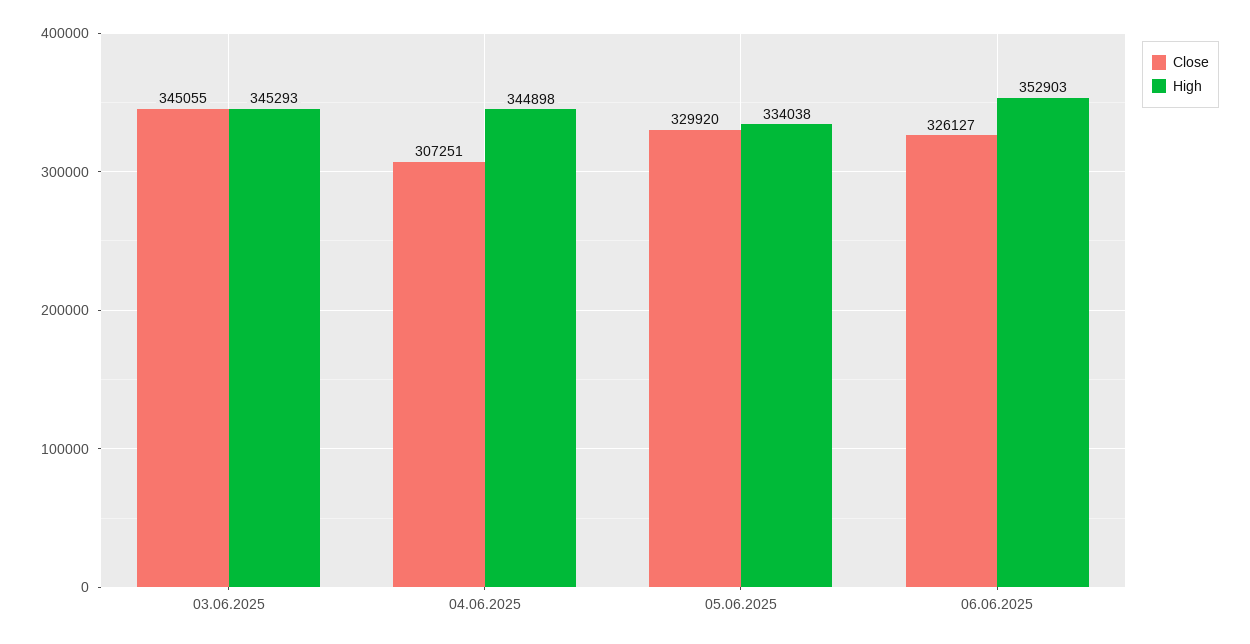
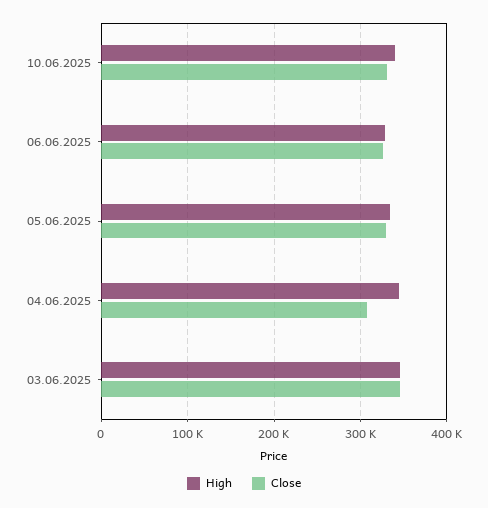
High, 06.06.2025: 352903 -> 330000
High, 10.06.2025: none -> 340000
Close, 10.06.2025: none -> 330000

